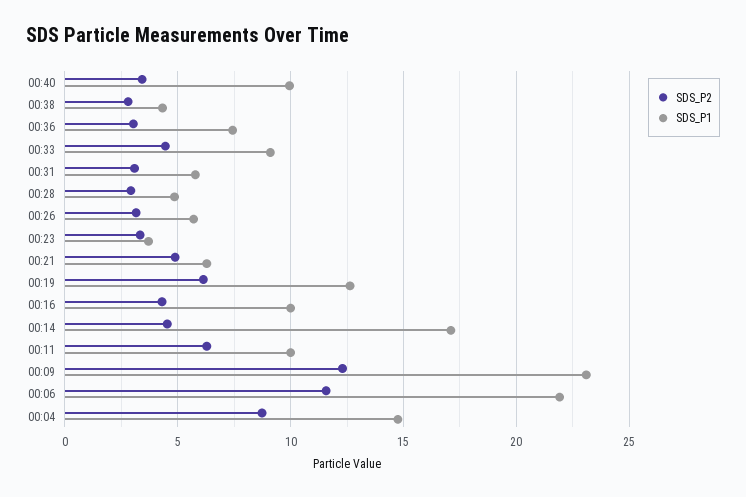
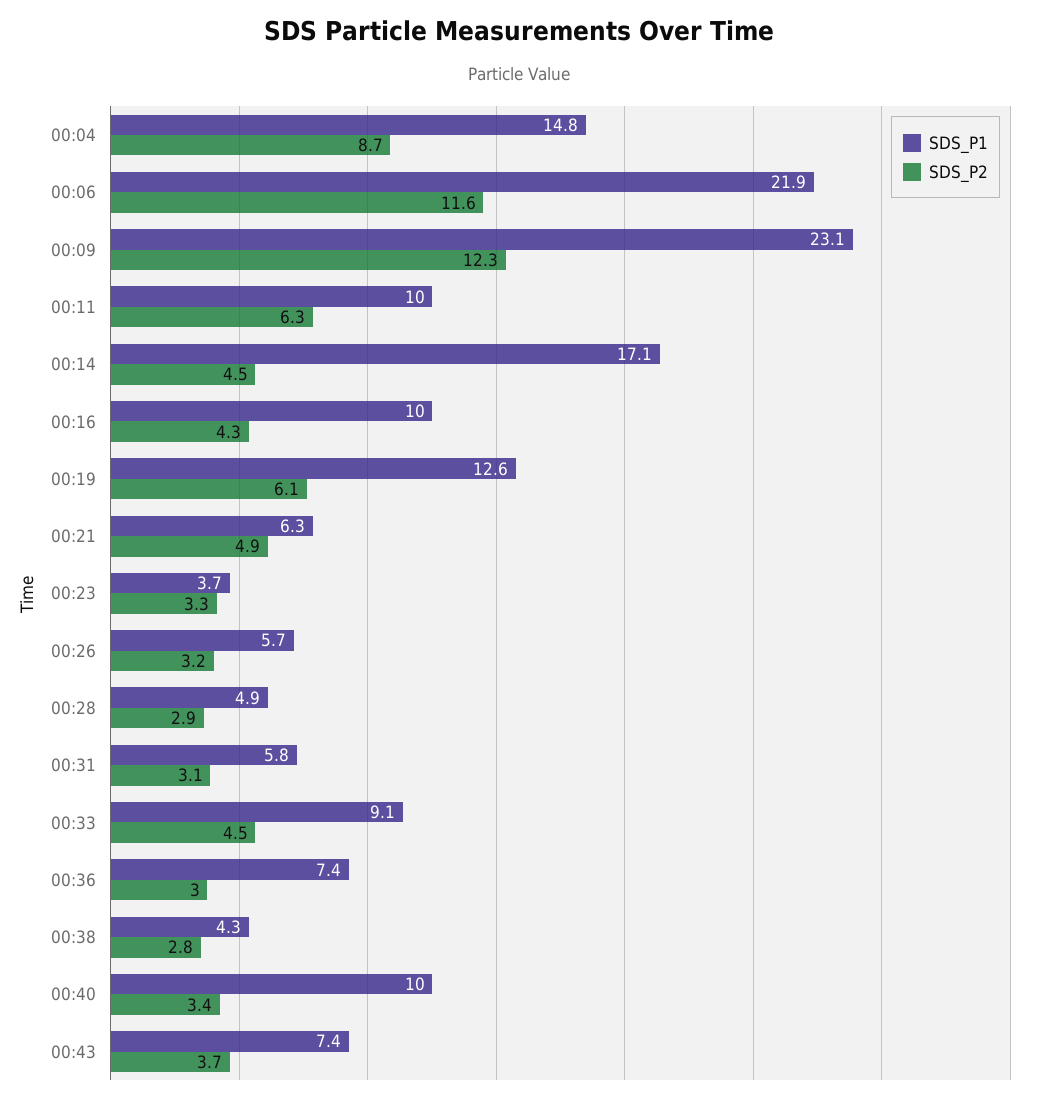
SDS_P1, 00:43: none -> 7.4
SDS_P2, 00:43: none -> 3.7

